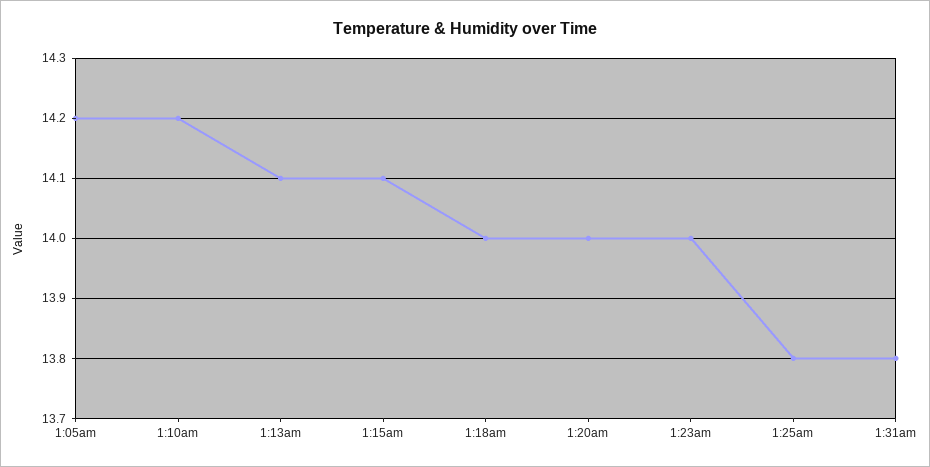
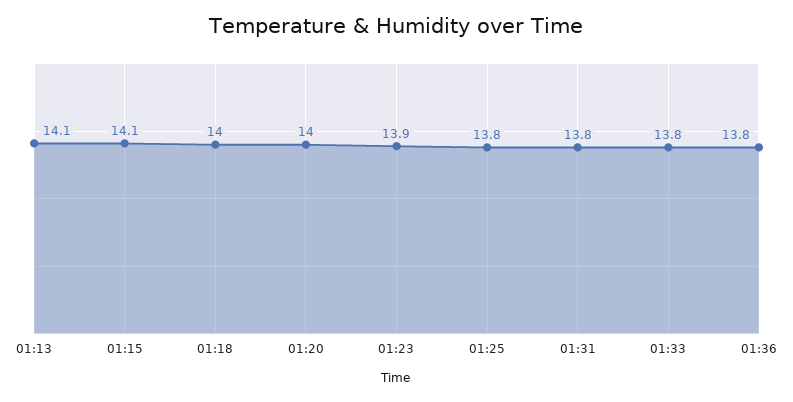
1:05am: 14.2 -> none
1:10am: 14.2 -> none
1:23am: 14 -> 13.9
01:33: none -> 13.8
01:36: none -> 13.8

